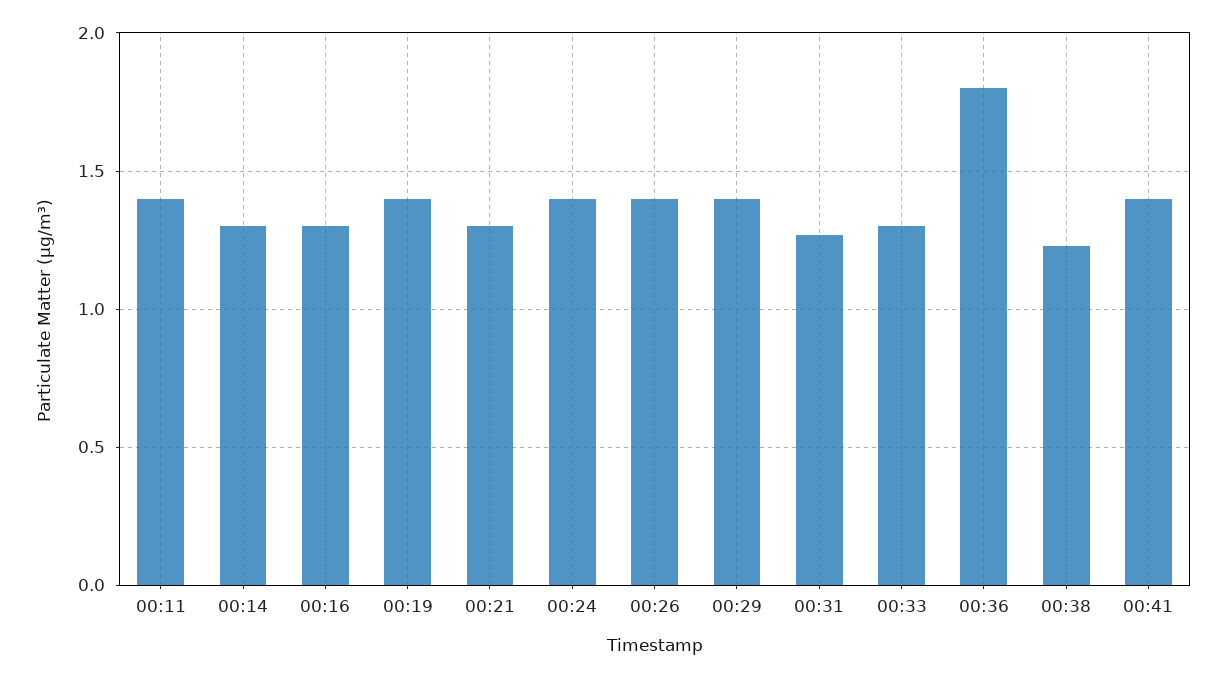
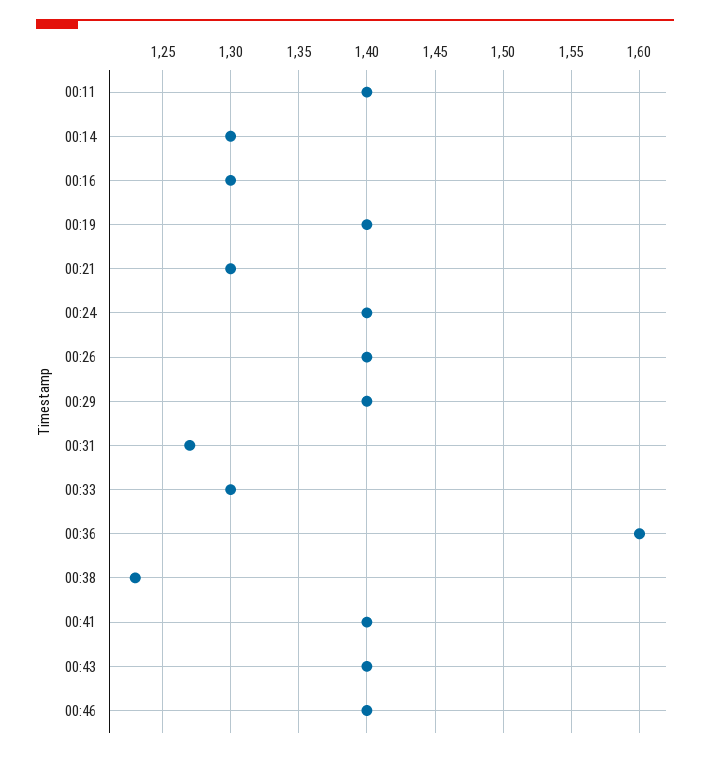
00:36: 1.8 -> 1.6
00:43: none -> 1.4
00:46: none -> 1.4

